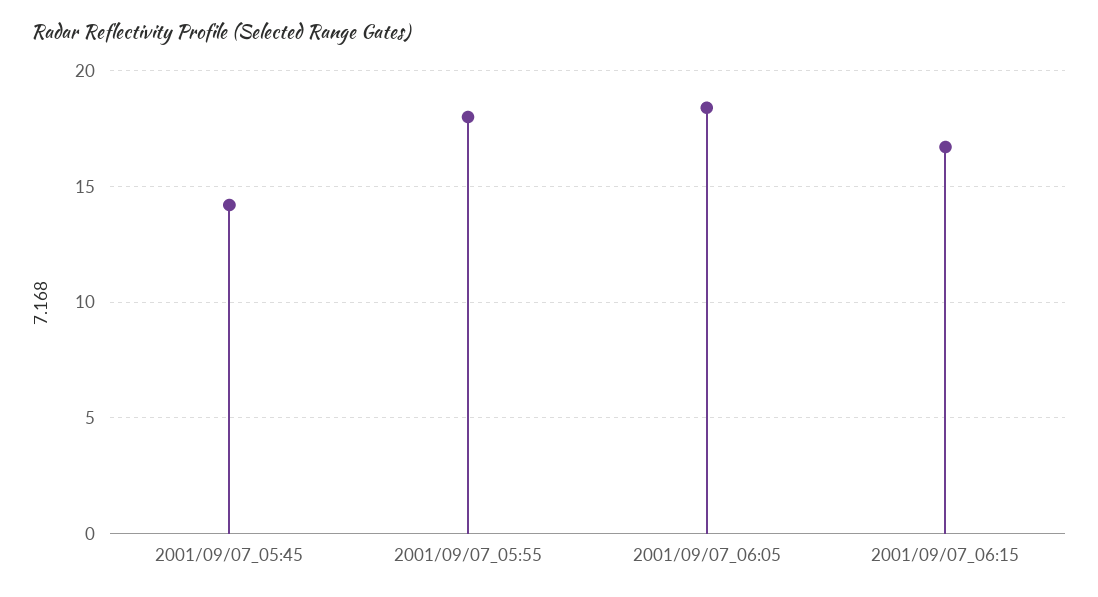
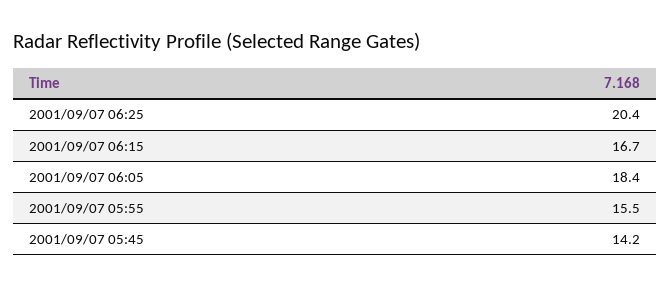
2001/09/07_05:55: 18 -> 15.5
2001/09/07 06:25: none -> 20.4

